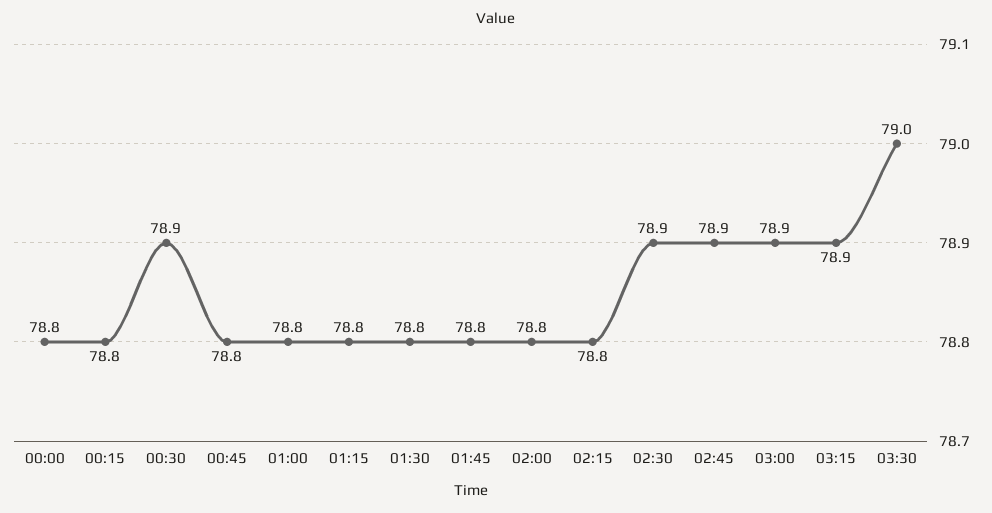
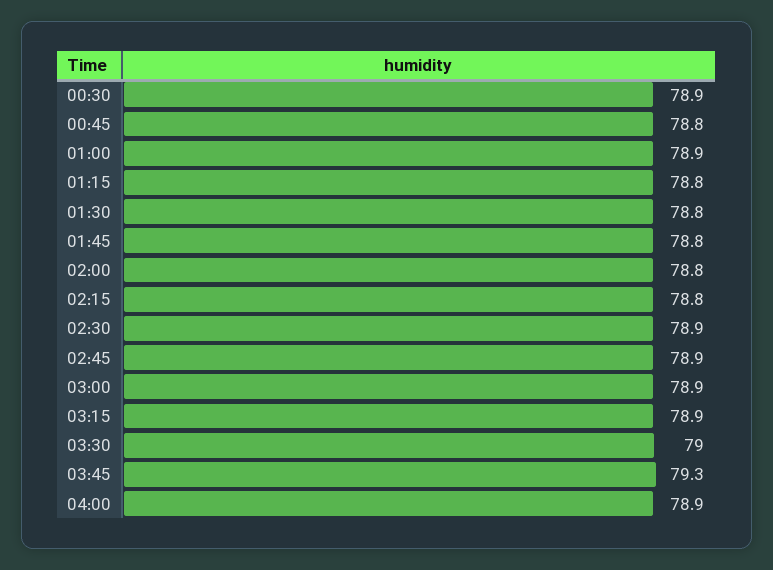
00:00: 78.8 -> none
00:15: 78.8 -> none
01:00: 78.8 -> 78.9
03:45: none -> 79.3
04:00: none -> 78.9

